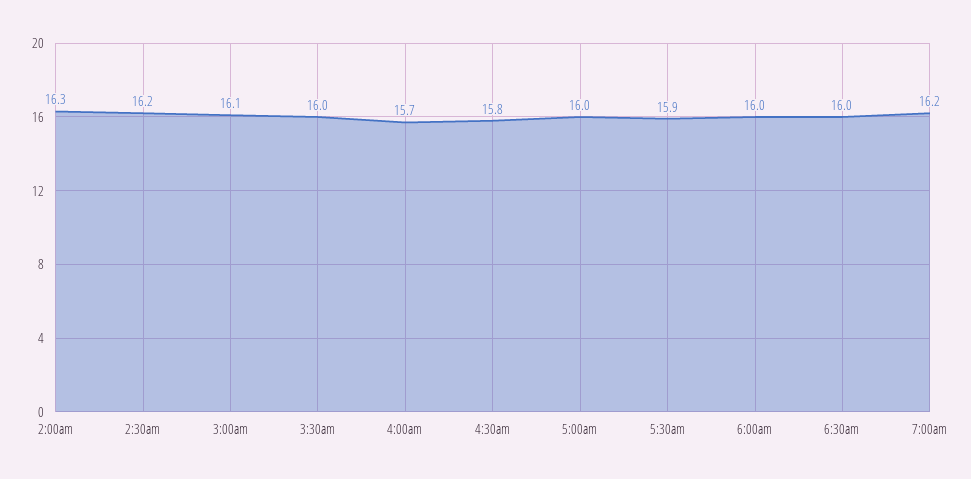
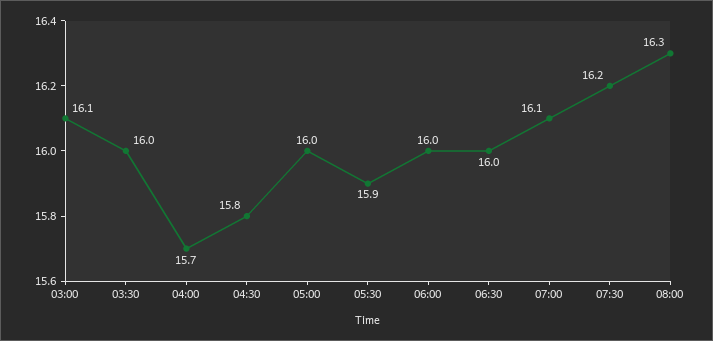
2:00am: 16.3 -> none
2:30am: 16.2 -> none
7:00am: 16.2 -> 16.1
07:30: none -> 16.2
08:00: none -> 16.3

